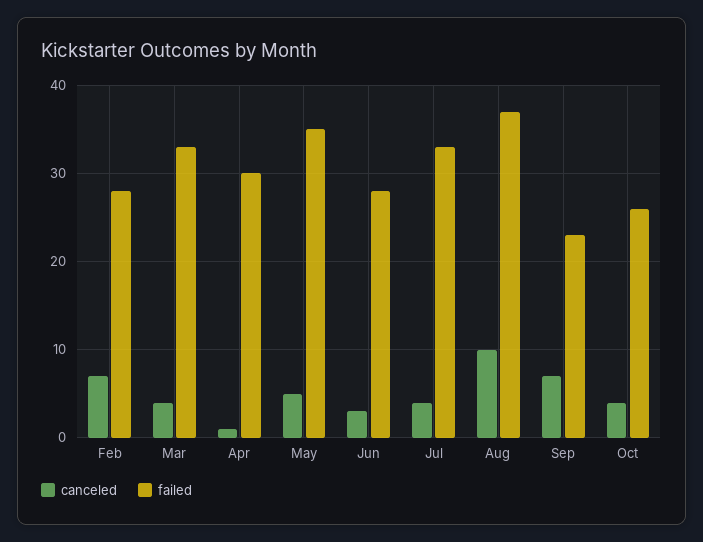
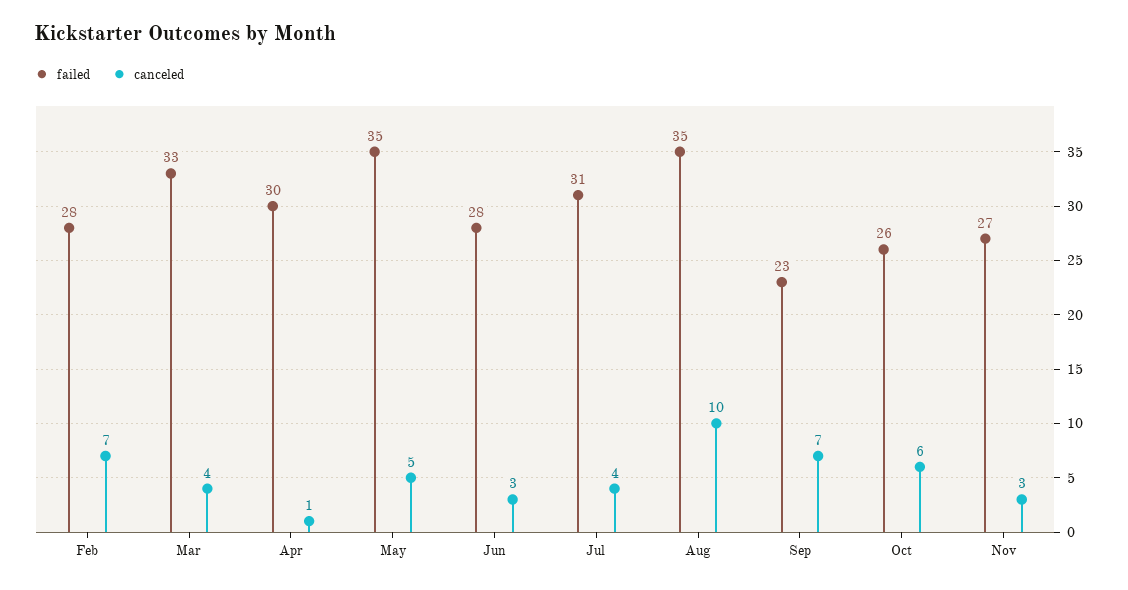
failed, Jul: 33 -> 31
failed, Aug: 37 -> 35
canceled, Oct: 4 -> 6
failed, Nov: none -> 27
canceled, Nov: none -> 3

